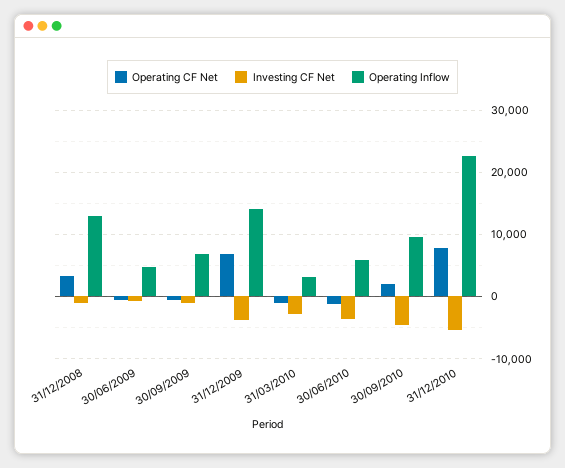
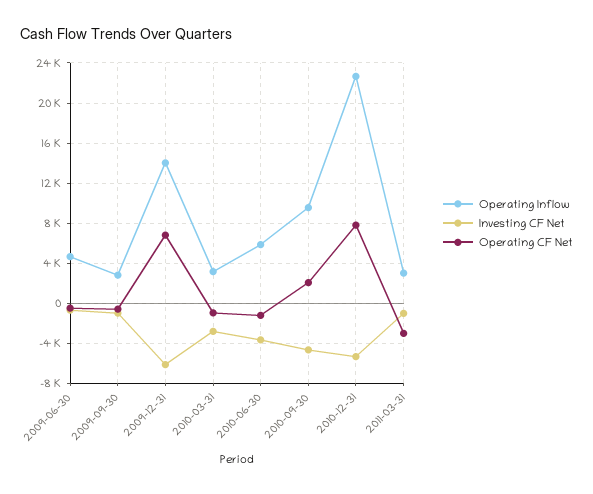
Operating CF Net, 31/12/2008: 3000 -> none
Investing CF Net, 31/12/2008: -1000 -> none
Operating Inflow, 31/12/2008: 13000 -> none
Operating Inflow, 30/09/2009: 7000 -> 3000
Investing CF Net, 31/12/2009: -4000 -> -6000
Operating Inflow, 2011-03-31: none -> 3000
Investing CF Net, 2011-03-31: none -> -1000
Operating CF Net, 2011-03-31: none -> -3000

